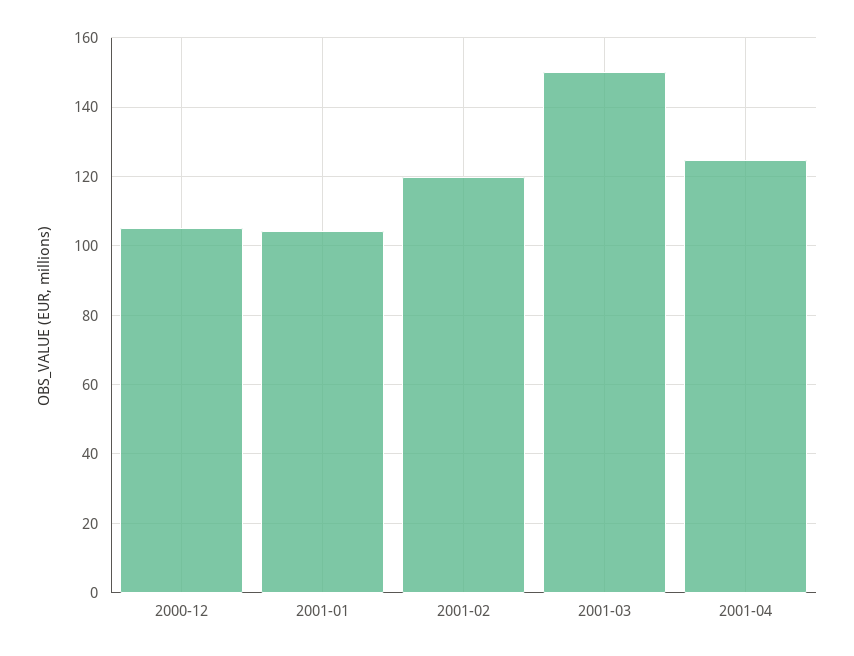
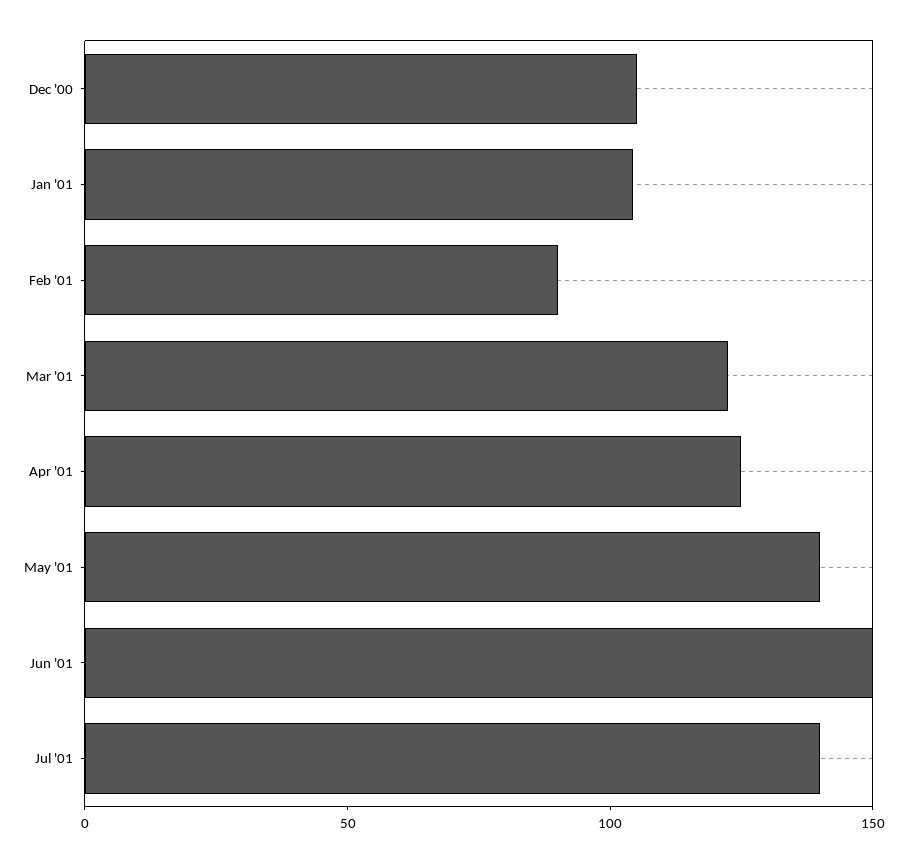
2001-02: 120 -> 90
2001-03: 150 -> 120
May '01: none -> 140
Jun '01: none -> 150
Jul '01: none -> 140

